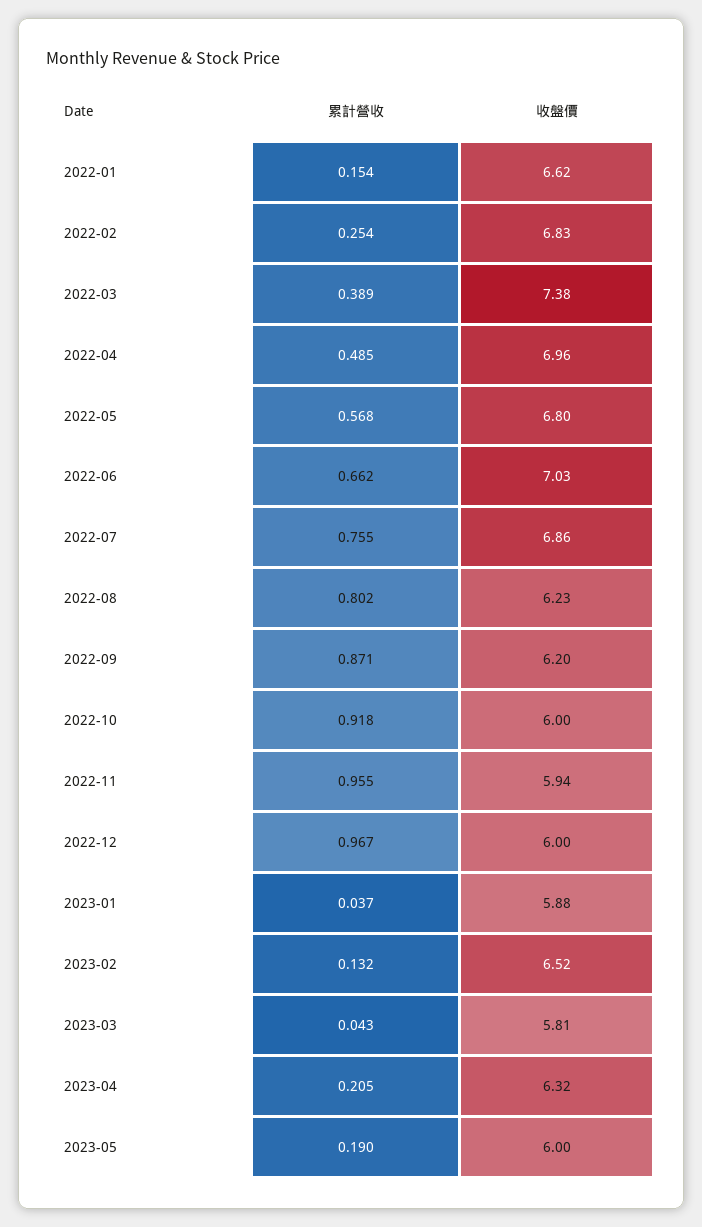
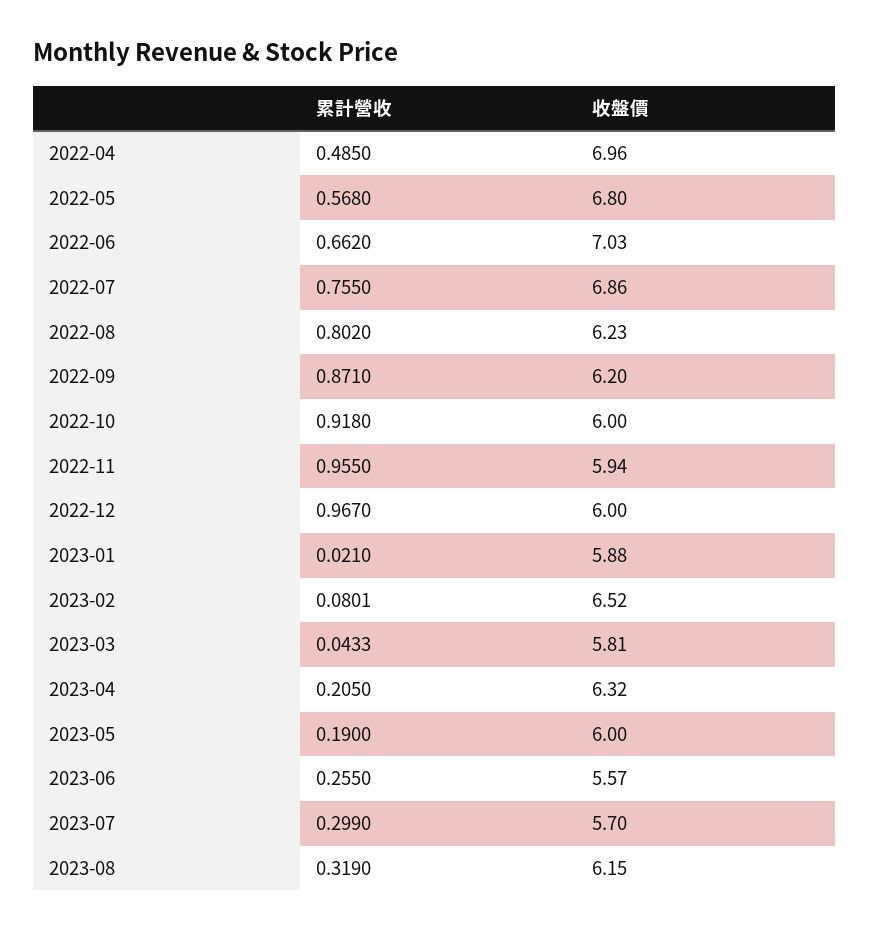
累計營收, 2022-01: 0.154 -> none
收盤價, 2022-01: 6.62 -> none
累計營收, 2022-02: 0.254 -> none
收盤價, 2022-02: 6.83 -> none
累計營收, 2022-03: 0.389 -> none
收盤價, 2022-03: 7.38 -> none
累計營收, 2023-01: 0.037 -> 0.021
累計營收, 2023-02: 0.132 -> 0.0801
累計營收, 2023-06: none -> 0.255
收盤價, 2023-06: none -> 5.57
累計營收, 2023-07: none -> 0.299
收盤價, 2023-07: none -> 5.7
累計營收, 2023-08: none -> 0.319
收盤價, 2023-08: none -> 6.15

